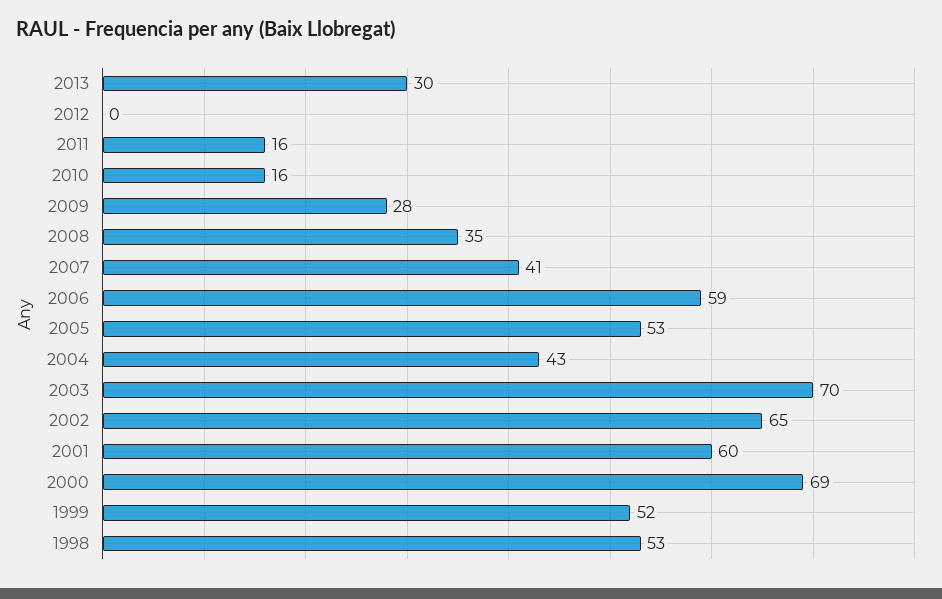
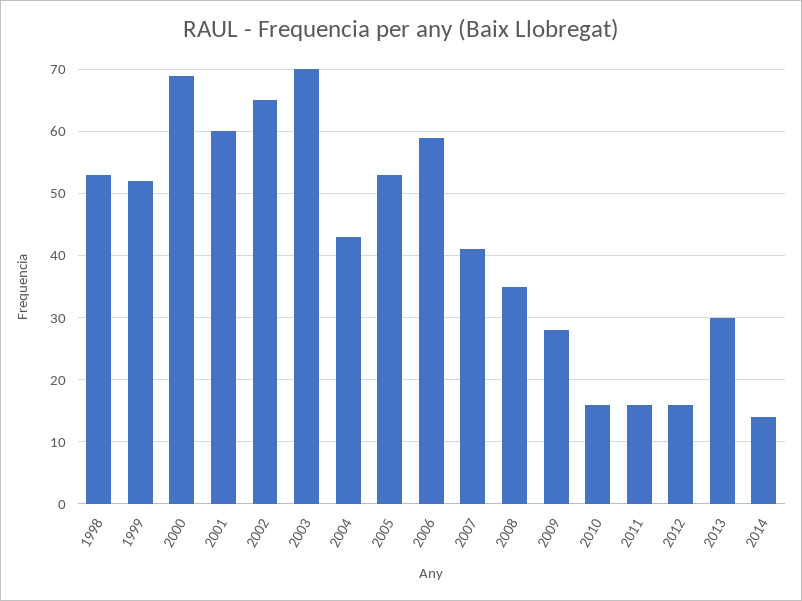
2012: 0 -> 16
2014: none -> 14

